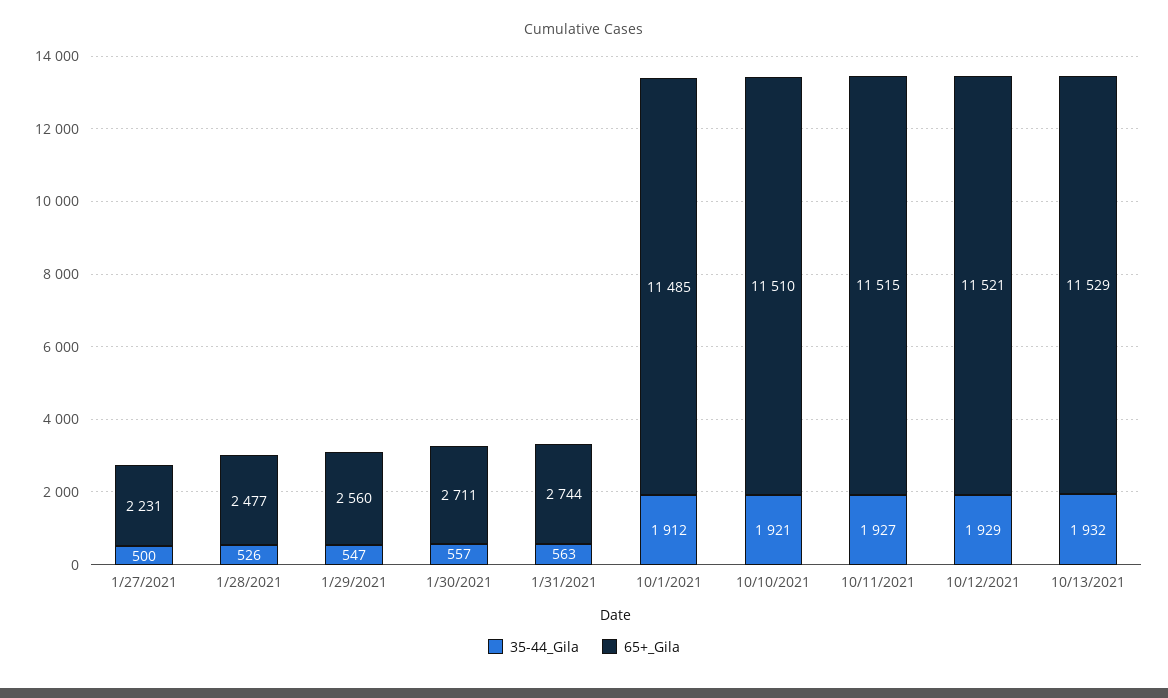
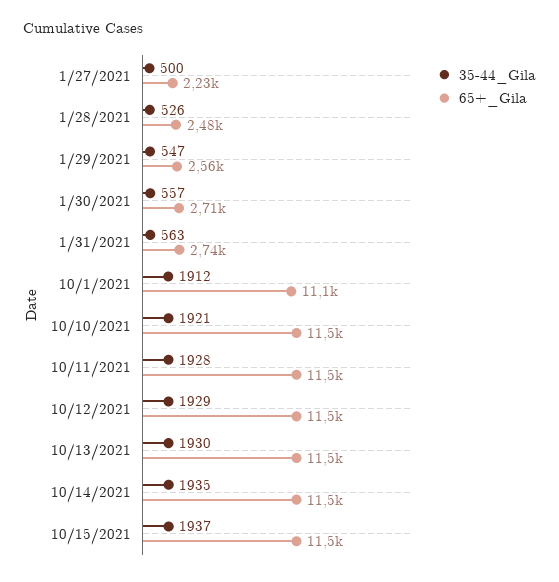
65+_Gila, 10/1/2021: 11485 -> 11100
35-44_Gila, 10/11/2021: 1927 -> 1928
35-44_Gila, 10/13/2021: 1932 -> 1930
35-44_Gila, 10/14/2021: none -> 1935
65+_Gila, 10/14/2021: none -> 11500
35-44_Gila, 10/15/2021: none -> 1937
65+_Gila, 10/15/2021: none -> 11500

